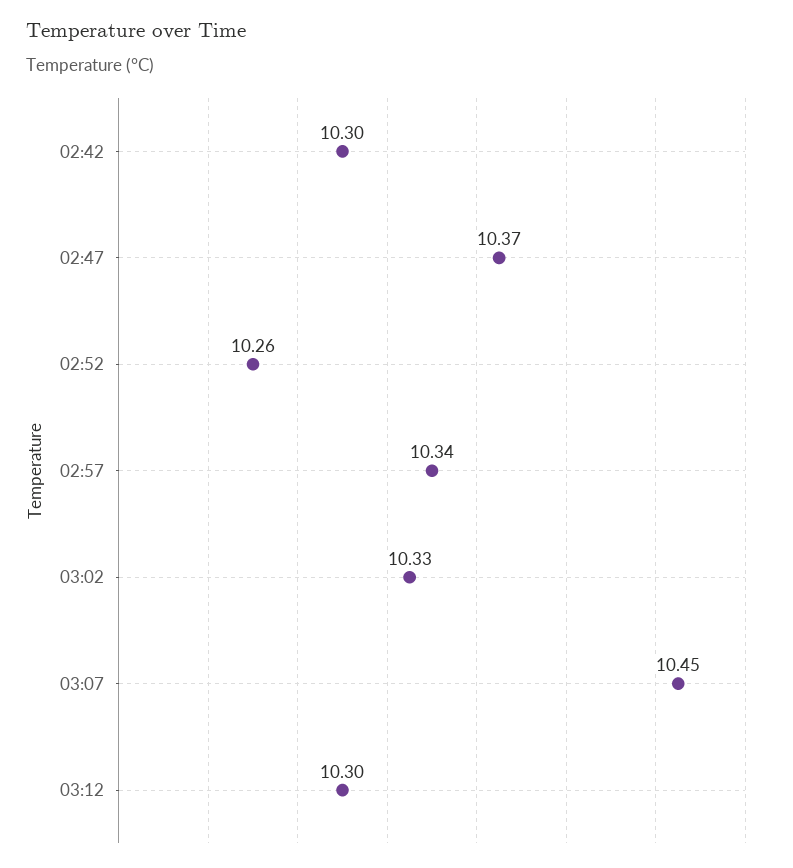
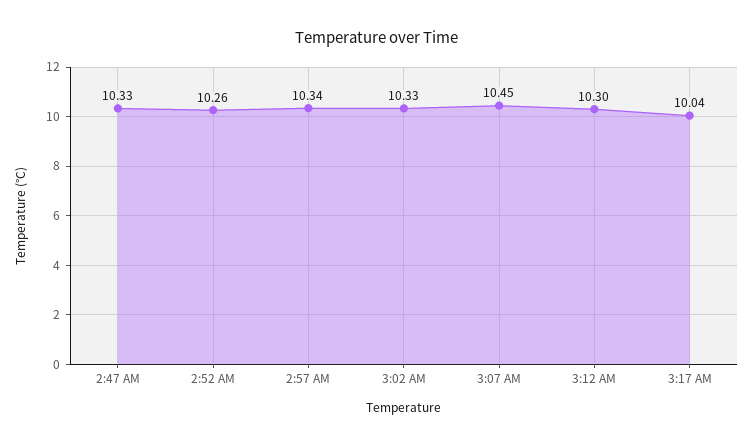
02:42: 10.3 -> none
02:47: 10.37 -> 10.33
3:17 AM: none -> 10.04

